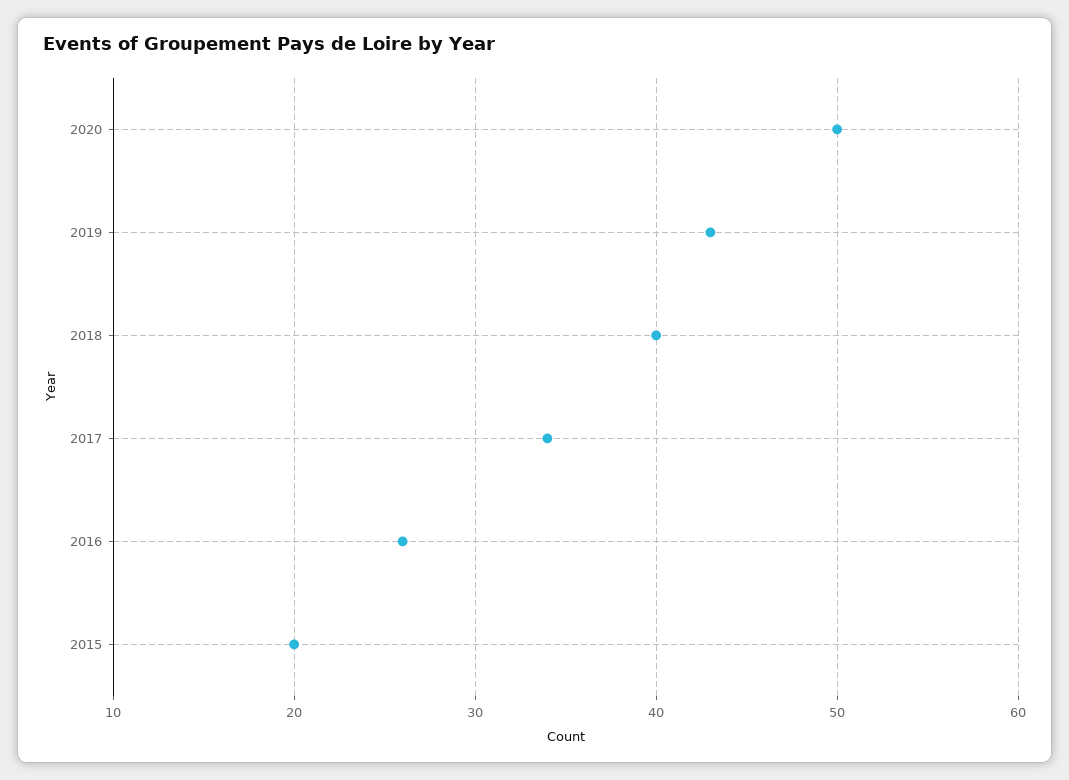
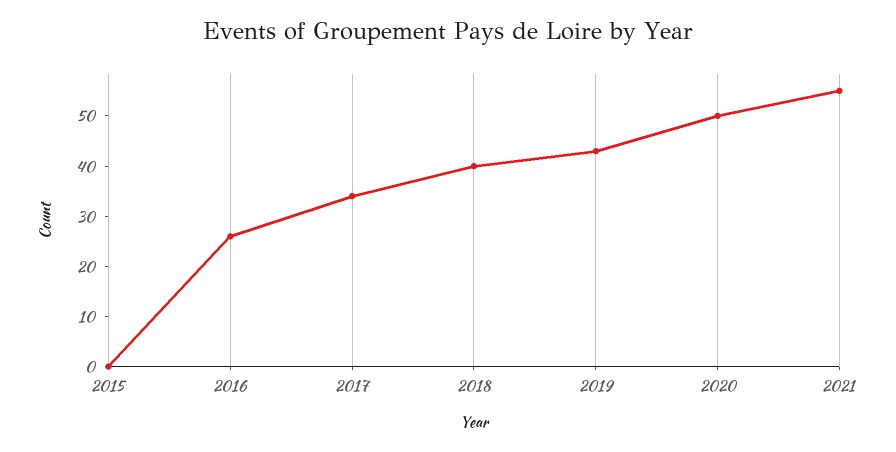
2015: 20 -> 0
2021: none -> 55

